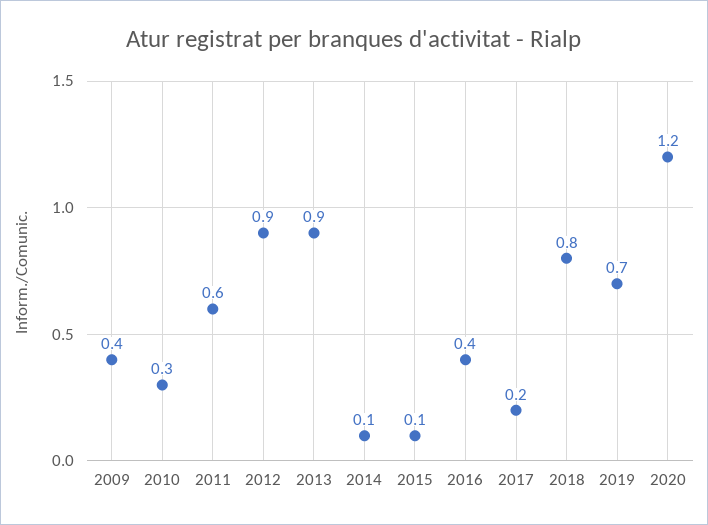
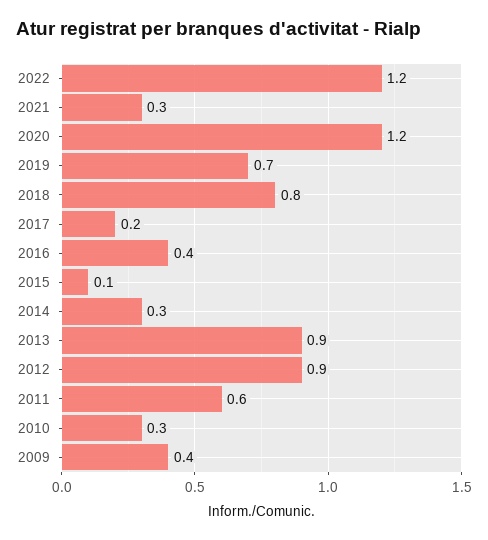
2014: 0.1 -> 0.3
2022: none -> 1.2
2021: none -> 0.3

